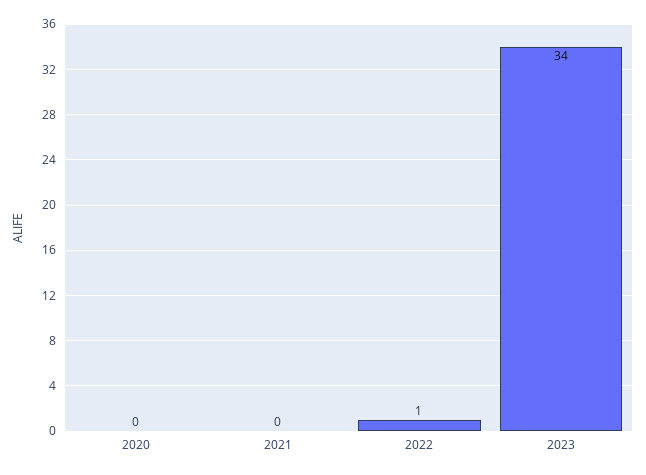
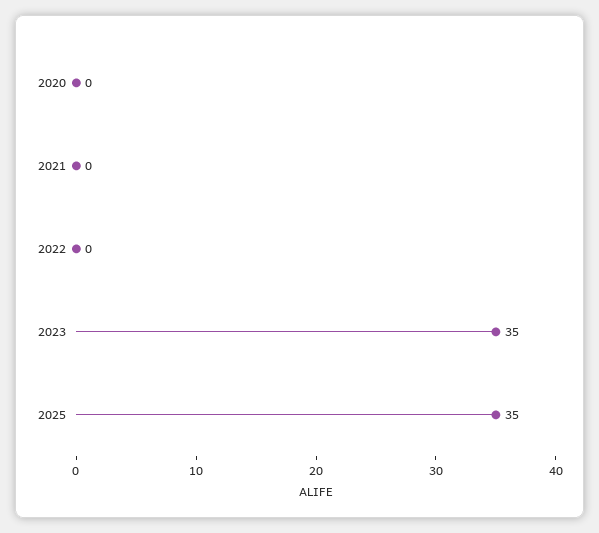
2022: 1 -> 0
2023: 34 -> 35
2025: none -> 35

